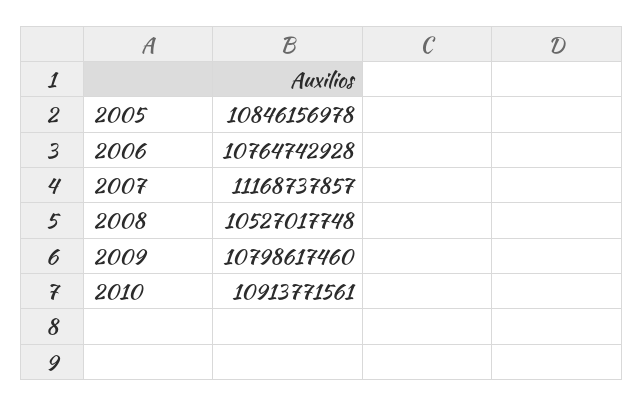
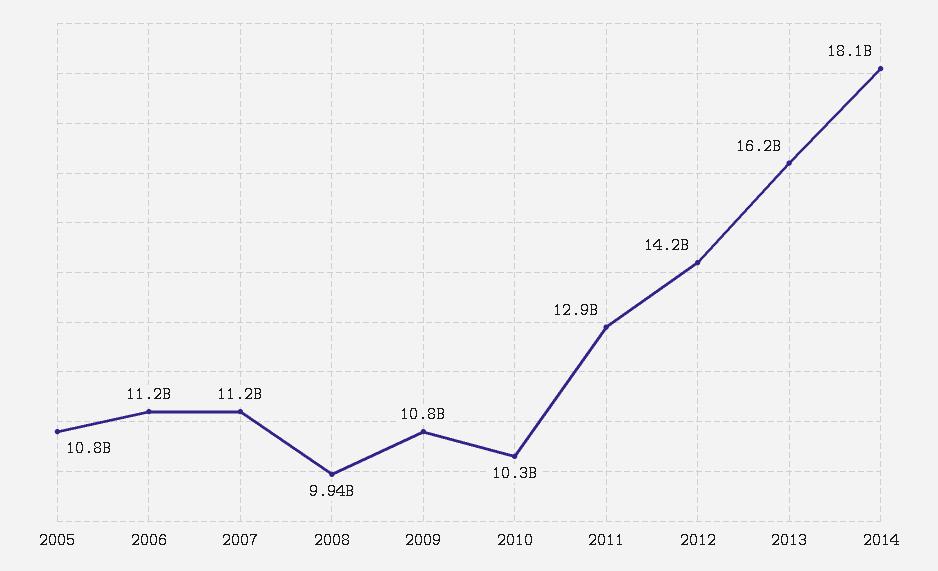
2006: 10764742928 -> 11200000000
2008: 10527017748 -> 9940000000
2010: 10913771561 -> 10300000000
2011: none -> 12900000000
2012: none -> 14200000000
2013: none -> 16200000000
2014: none -> 18100000000

